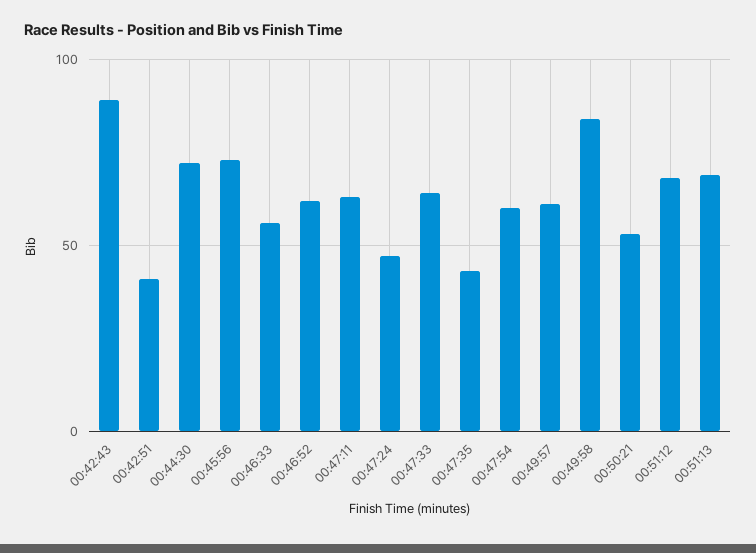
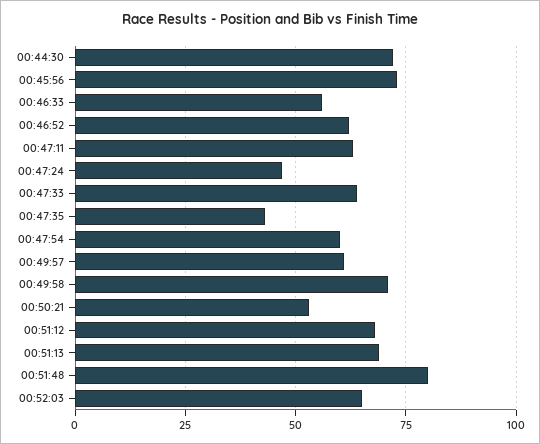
00:42:43: 90 -> none
00:42:51: 40 -> none
00:49:58: 85 -> 70
00:51:48: none -> 80
00:52:03: none -> 65

